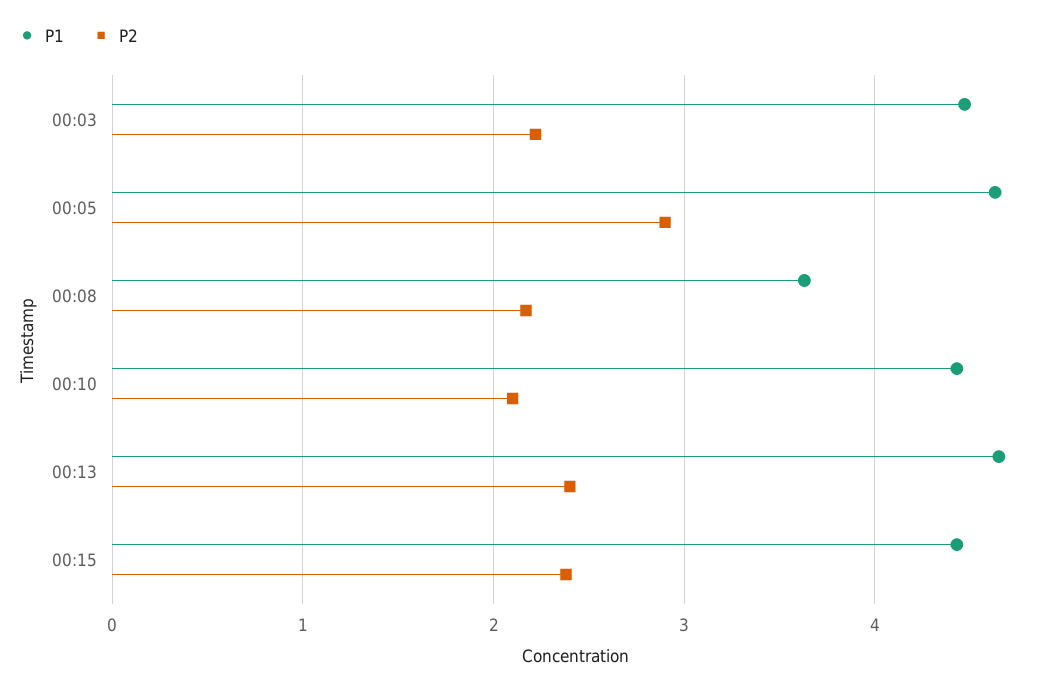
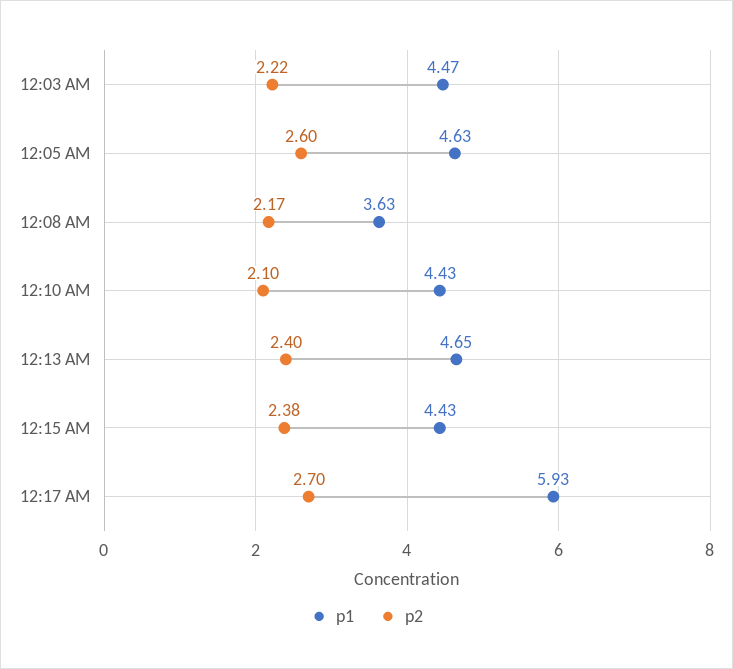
P2, 00:05: 2.9 -> 2.6
P1, 12:17 AM: none -> 5.93
P2, 12:17 AM: none -> 2.7

